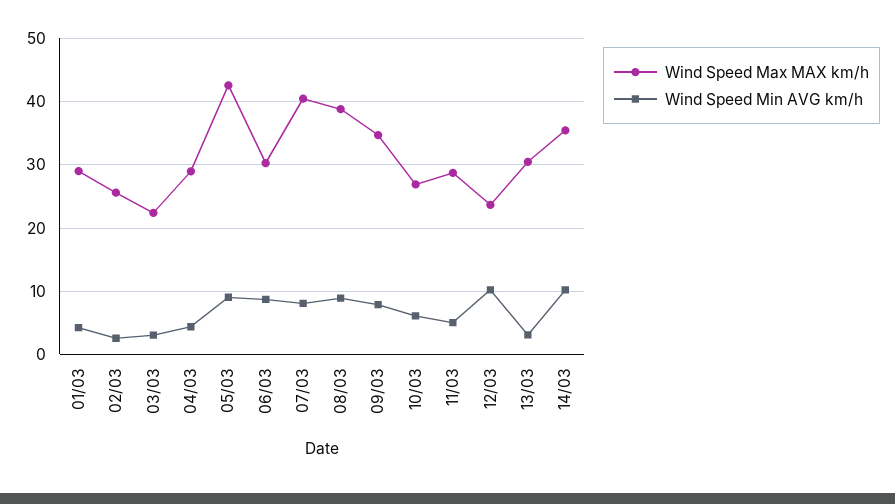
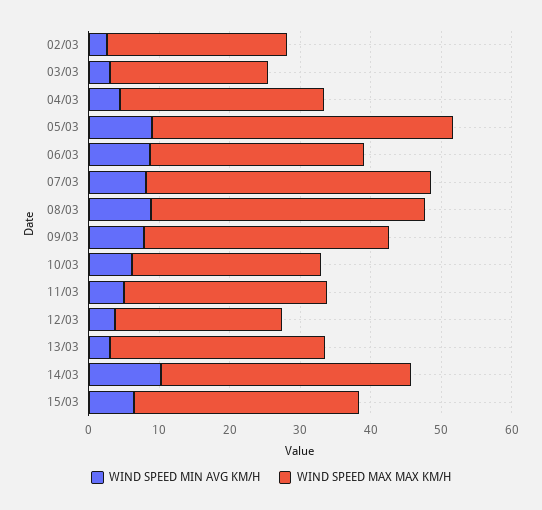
Wind Speed Max MAX km/h, 01/03: 29 -> none
Wind Speed Min AVG km/h, 01/03: 4 -> none
Wind Speed Min AVG km/h, 12/03: 10 -> 4
Wind Speed Min AVG km/h, 15/03: none -> 6
Wind Speed Max MAX km/h, 15/03: none -> 32

